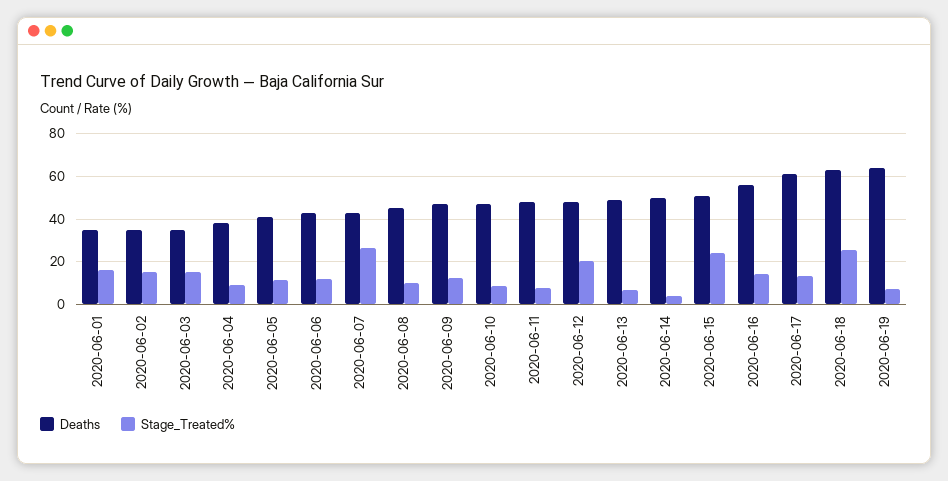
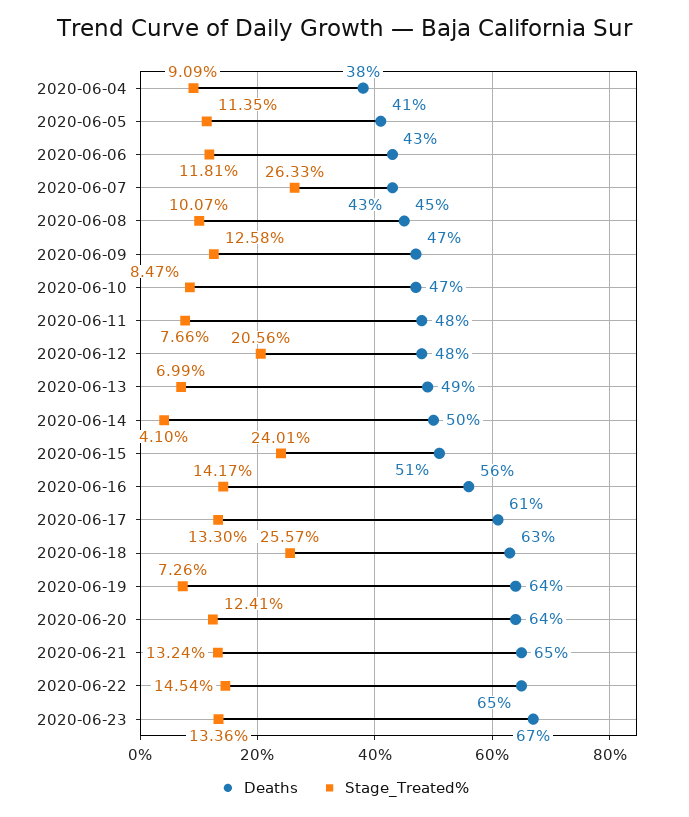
Deaths, 2020-06-01: 35 -> none
Stage_Treated%, 2020-06-01: 15 -> none
Deaths, 2020-06-02: 35 -> none
Stage_Treated%, 2020-06-02: 15 -> none
Deaths, 2020-06-03: 35 -> none
Stage_Treated%, 2020-06-03: 15 -> none
Deaths, 2020-06-20: none -> 64
Stage_Treated%, 2020-06-20: none -> 12.41
Deaths, 2020-06-21: none -> 65
Stage_Treated%, 2020-06-21: none -> 13.24
Deaths, 2020-06-22: none -> 65
Stage_Treated%, 2020-06-22: none -> 14.54
Deaths, 2020-06-23: none -> 67
Stage_Treated%, 2020-06-23: none -> 13.36

